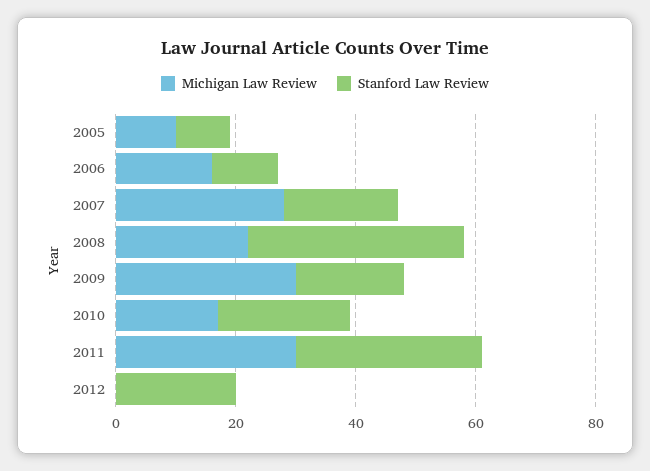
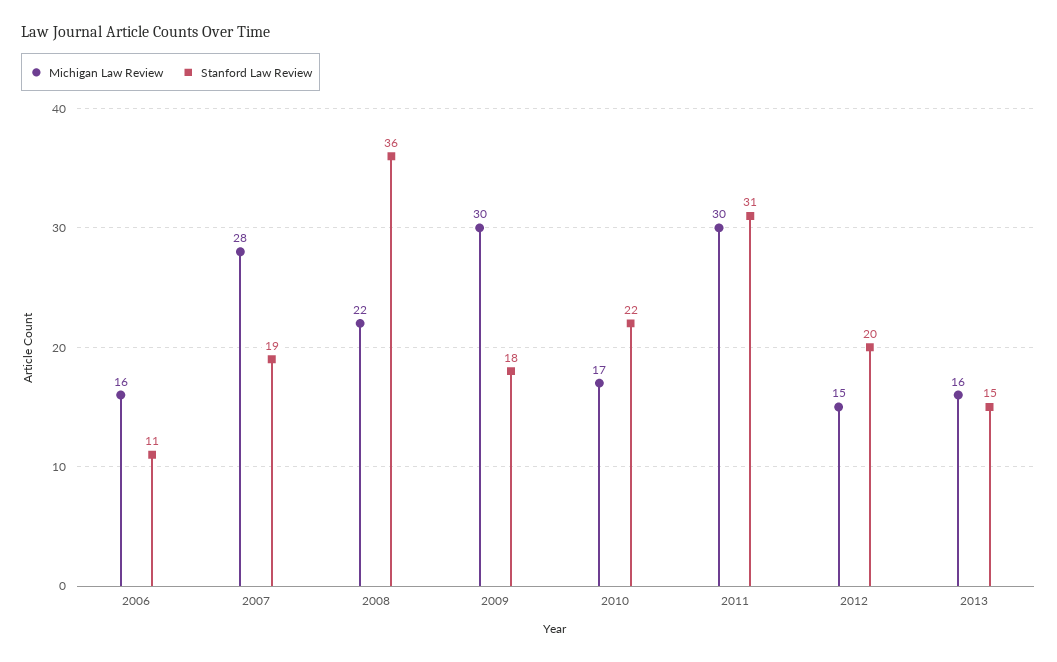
Michigan Law Review, 2005: 10 -> none
Stanford Law Review, 2005: 10 -> none
Michigan Law Review, 2012: 0 -> 15
Michigan Law Review, 2013: none -> 16
Stanford Law Review, 2013: none -> 15

